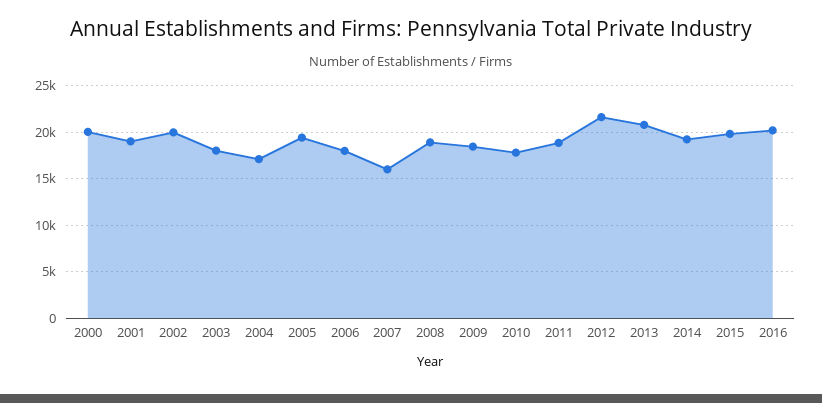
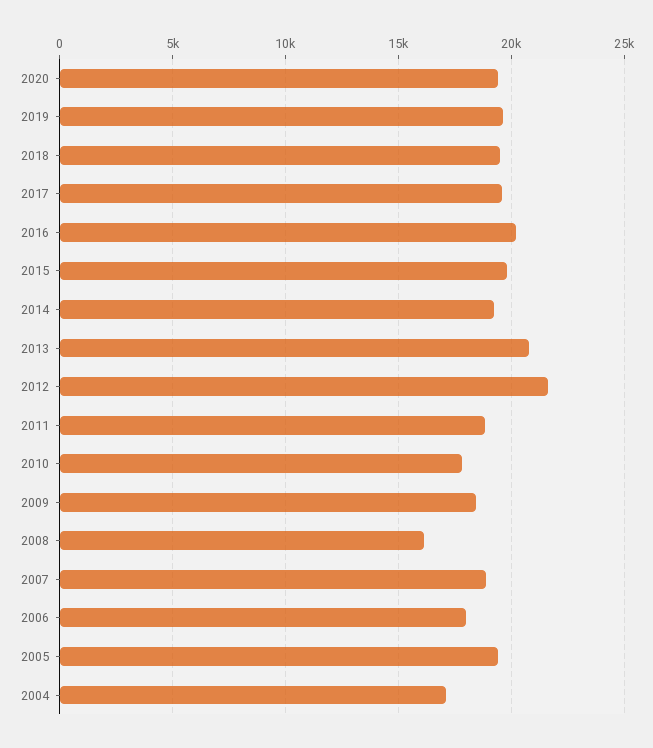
2000: 20000 -> none
2001: 19000 -> none
2002: 20000 -> none
2003: 18000 -> none
2007: 16000 -> 19000
2008: 19000 -> 16000
2020: none -> 19500
2019: none -> 19500
2018: none -> 19500
2017: none -> 19500

